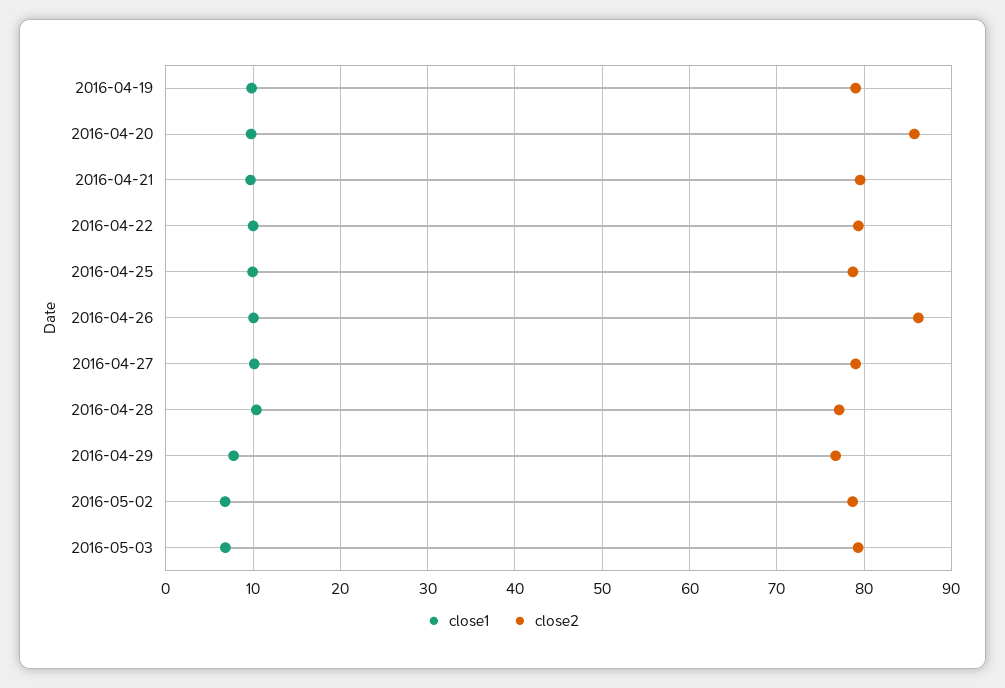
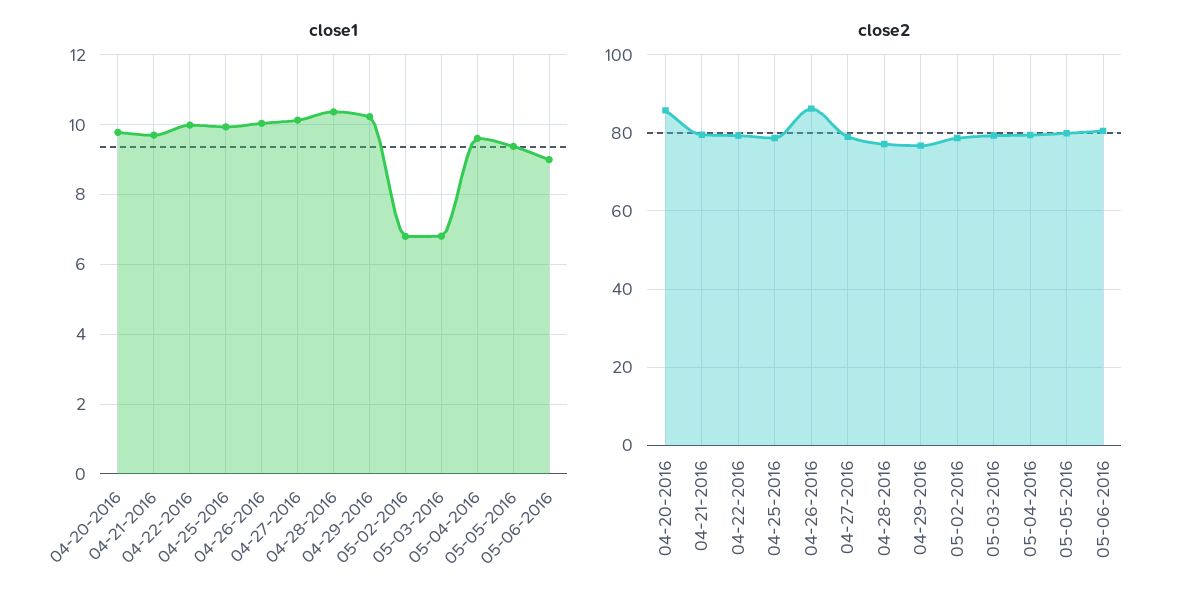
close1, 2016-04-19: 10 -> none
close2, 2016-04-19: 79 -> none
close1, 2016-04-29: 8 -> 10.2
close1, 05-04-2016: none -> 9.6
close1, 05-05-2016: none -> 9.4
close1, 05-06-2016: none -> 9
close2, 05-04-2016: none -> 80
close2, 05-05-2016: none -> 80
close2, 05-06-2016: none -> 80

